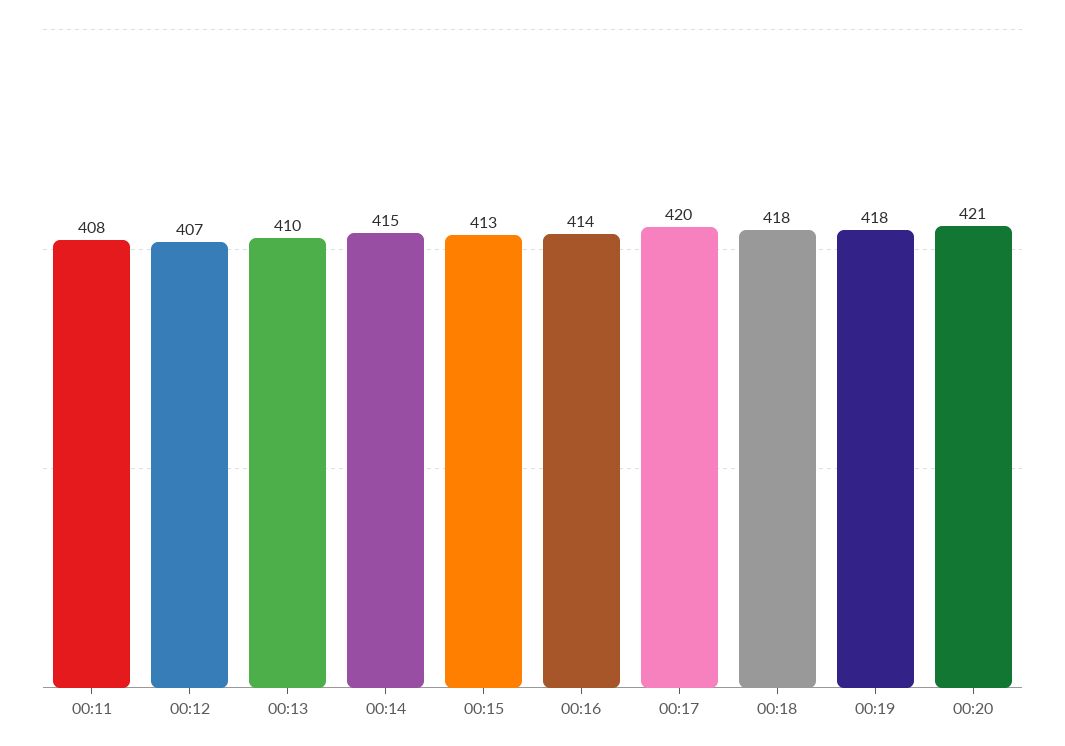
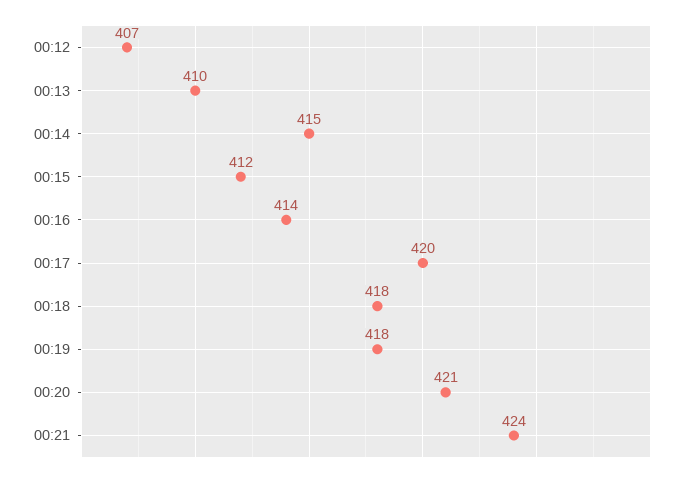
00:11: 408 -> none
00:15: 413 -> 412
00:21: none -> 424

